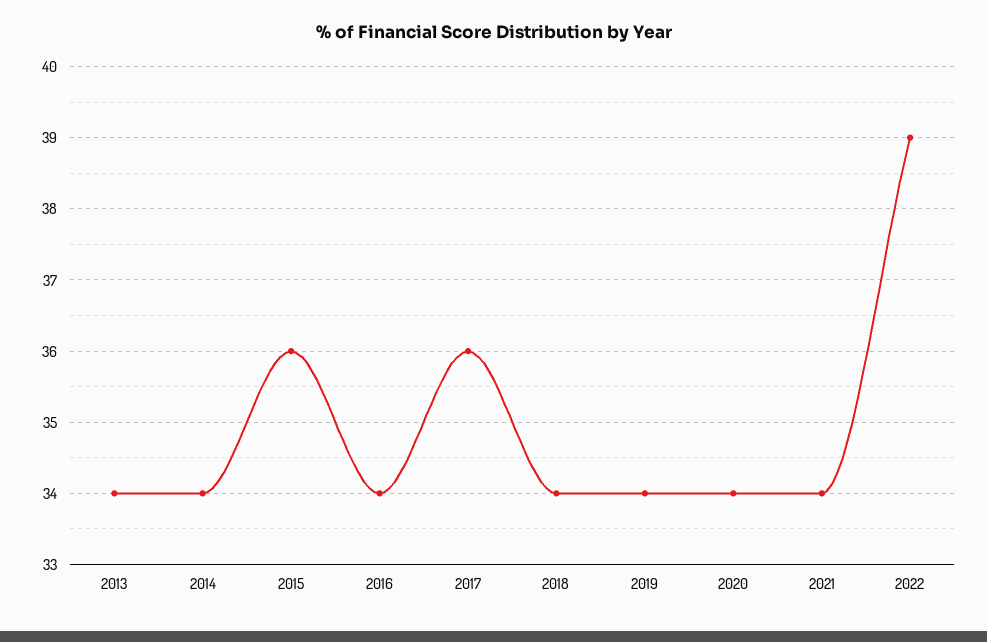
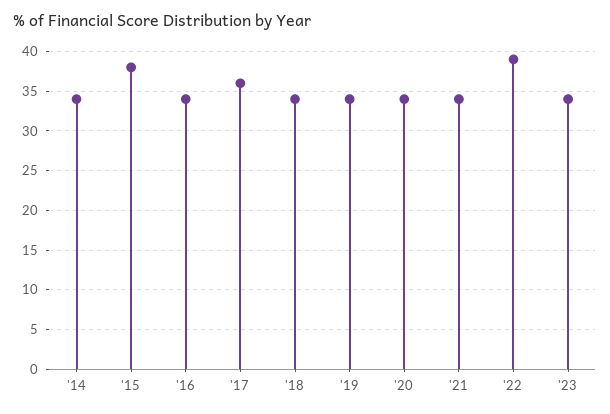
2013: 34 -> none
2015: 36 -> 38
'23: none -> 34

